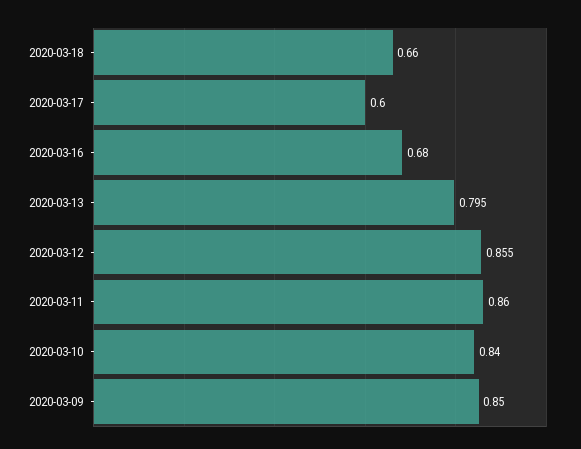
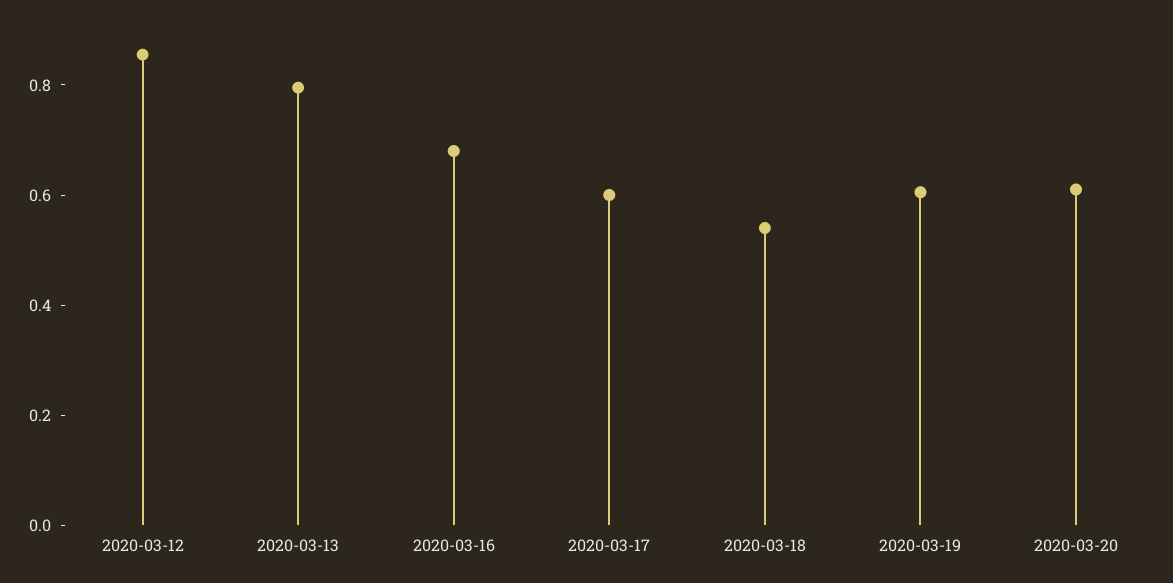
2020-03-18: 0.66 -> 0.55
2020-03-11: 0.86 -> none
2020-03-10: 0.84 -> none
2020-03-09: 0.85 -> none
2020-03-19: none -> 0.6
2020-03-20: none -> 0.6

